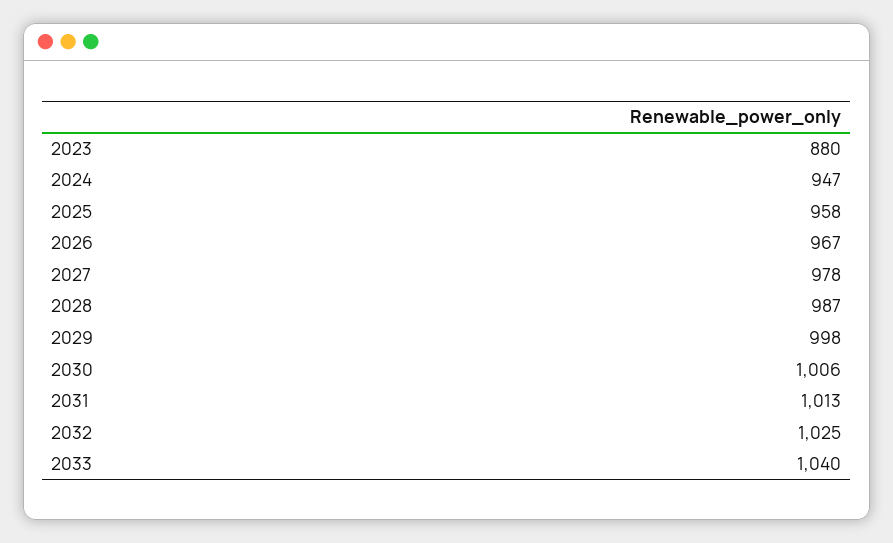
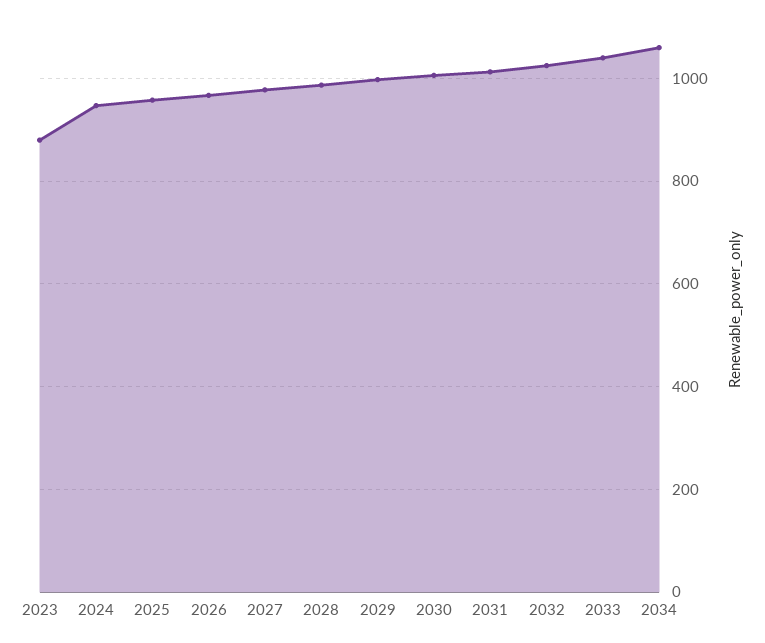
2034: none -> 1060

